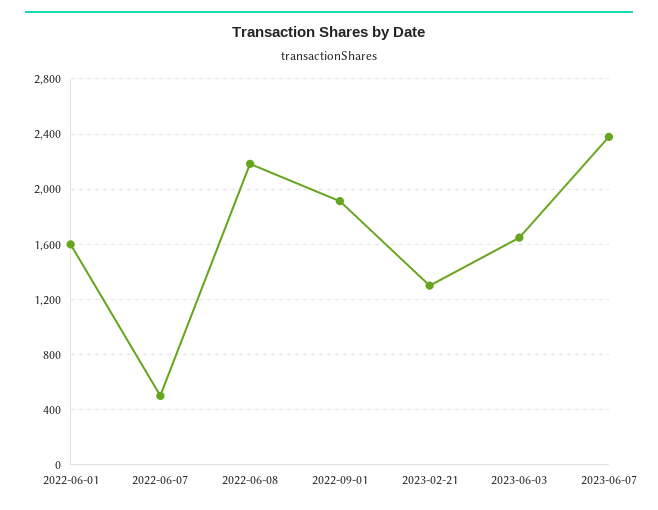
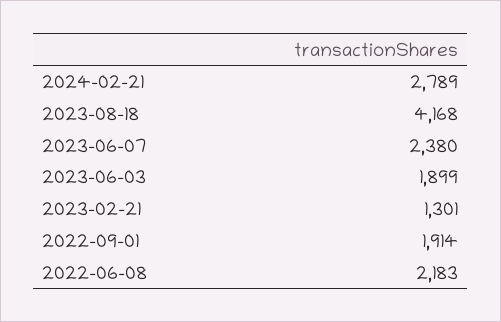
2022-06-01: 1600 -> none
2022-06-07: 500 -> none
2023-06-03: 1650 -> 1899
2024-02-21: none -> 2789
2023-08-18: none -> 4168

